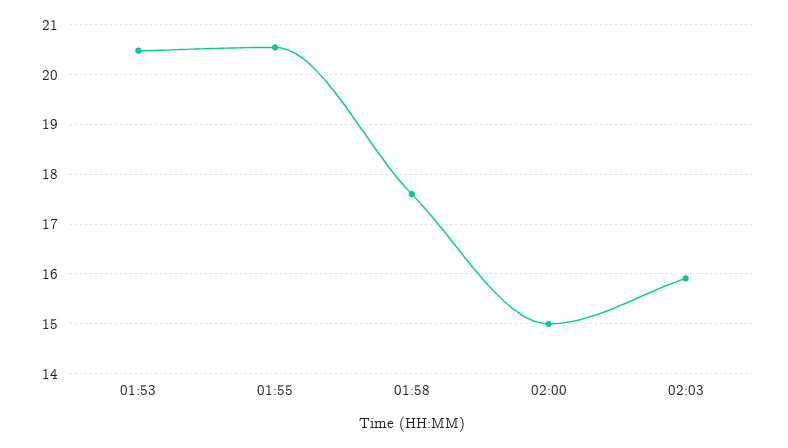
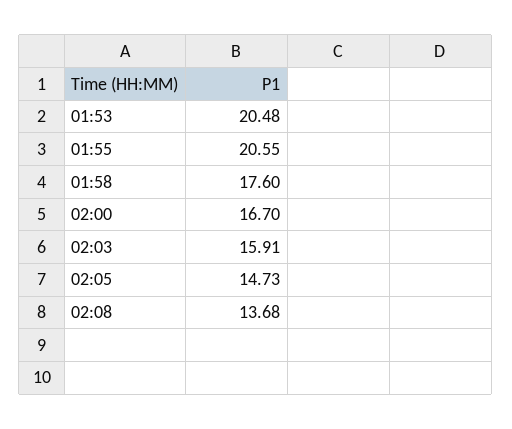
02:00: 15 -> 16.7
02:05: none -> 14.73
02:08: none -> 13.68

